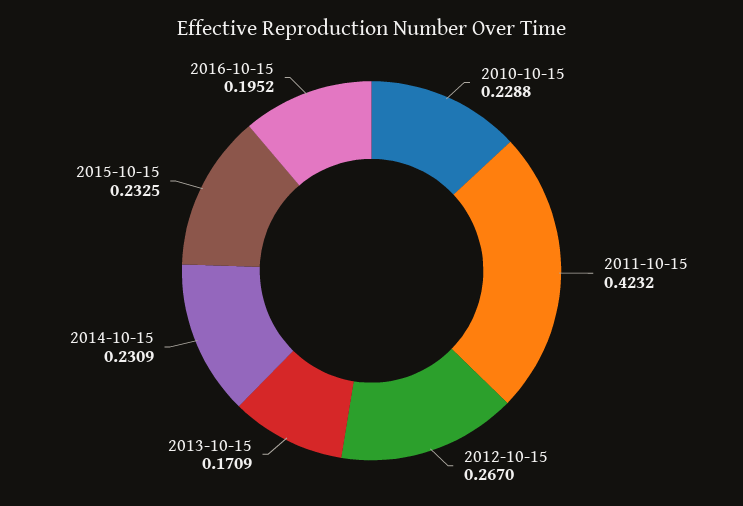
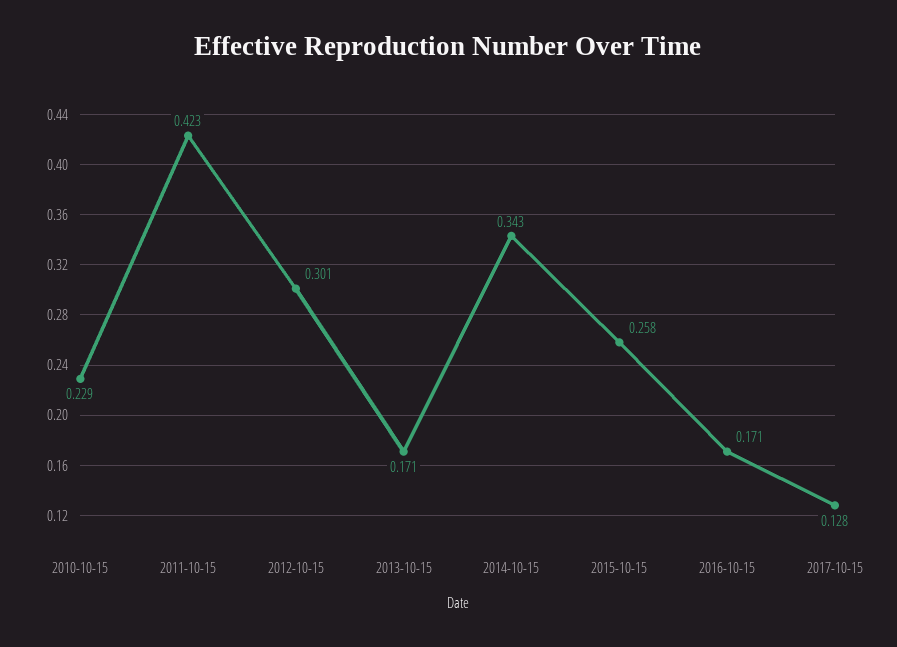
2012-10-15: 0.267 -> 0.301
2014-10-15: 0.2309 -> 0.343
2015-10-15: 0.2325 -> 0.258
2016-10-15: 0.1952 -> 0.171
2017-10-15: none -> 0.128

